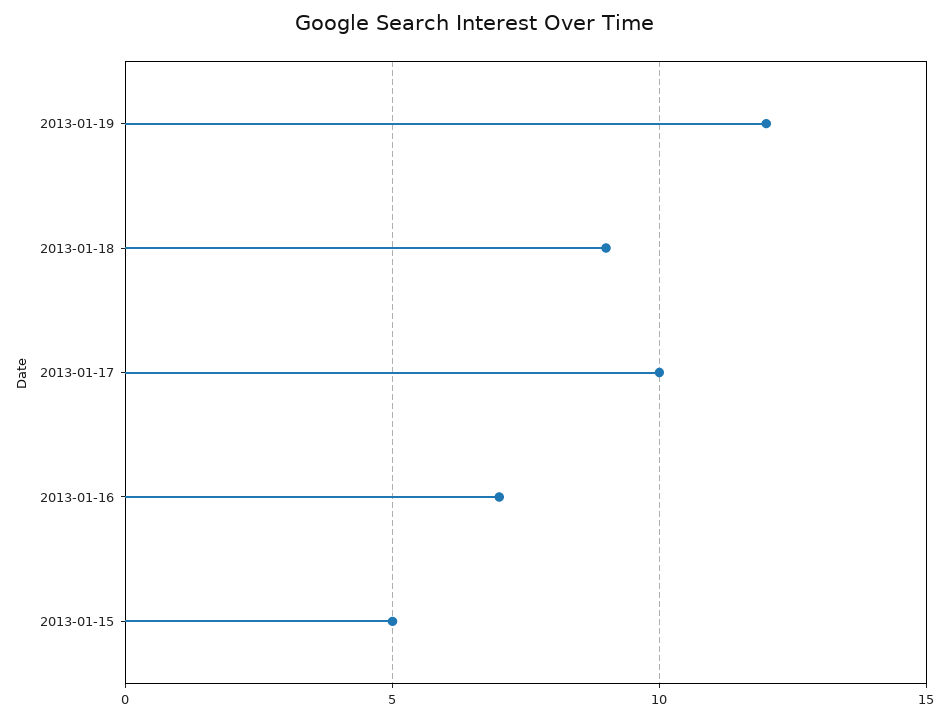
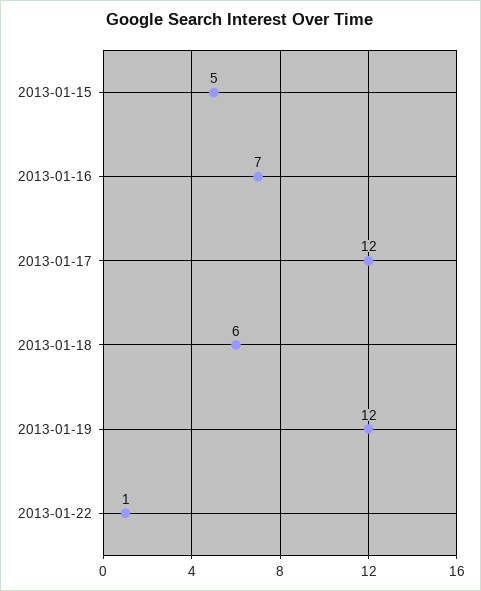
2013-01-18: 9 -> 6
2013-01-17: 10 -> 12
2013-01-22: none -> 1

